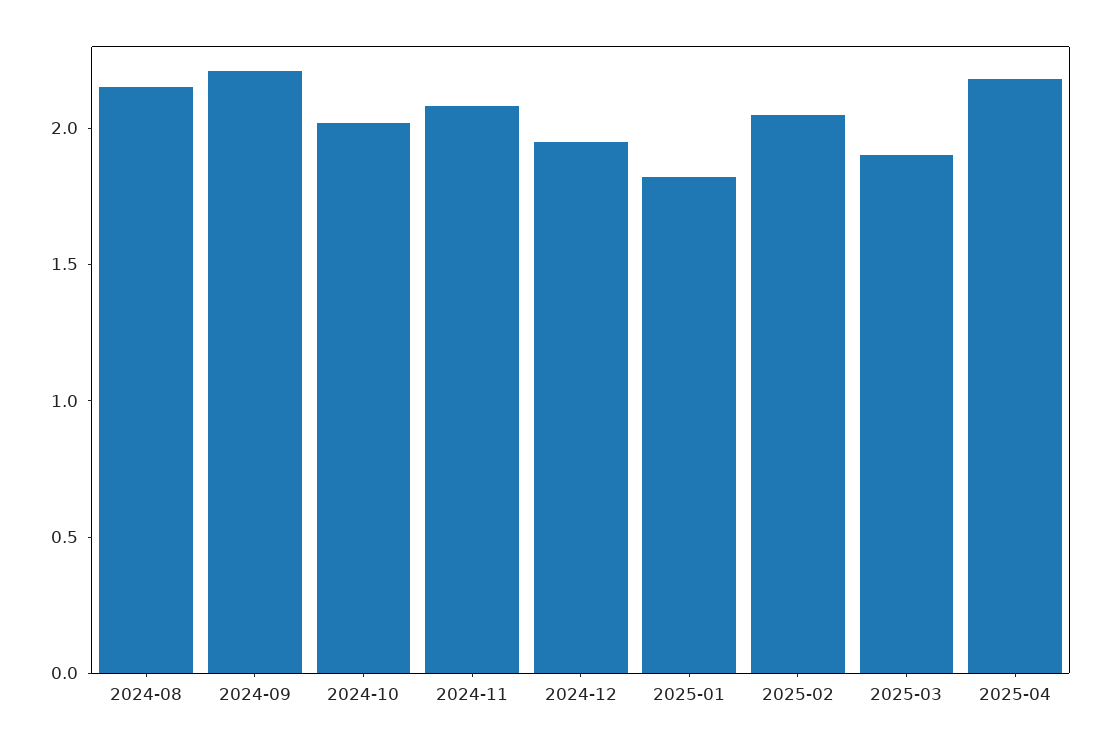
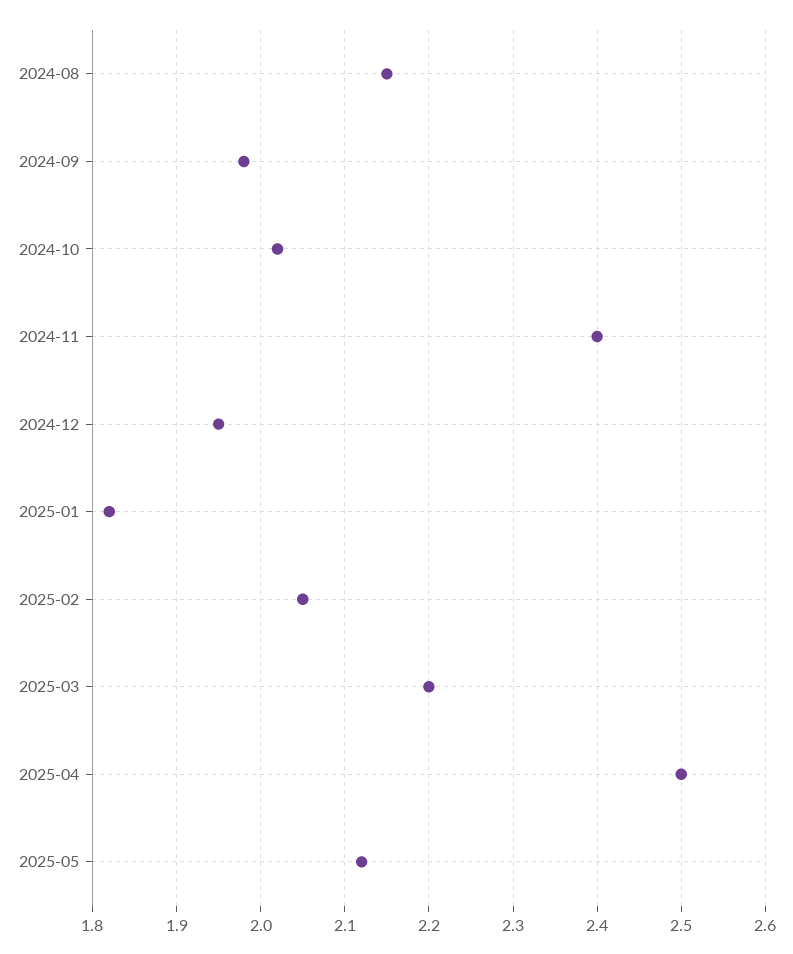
2024-09: 2.2 -> 1.98
2024-11: 2.1 -> 2.4
2025-03: 1.9 -> 2.2
2025-04: 2.2 -> 2.5
2025-05: none -> 2.12

